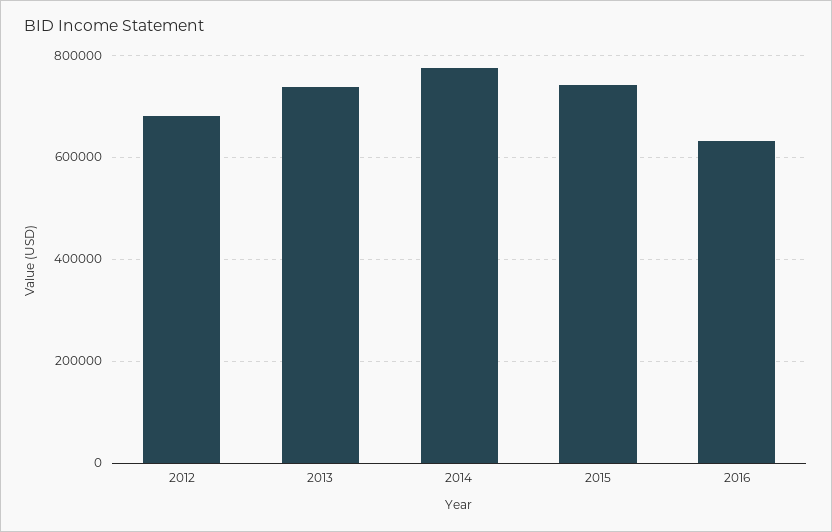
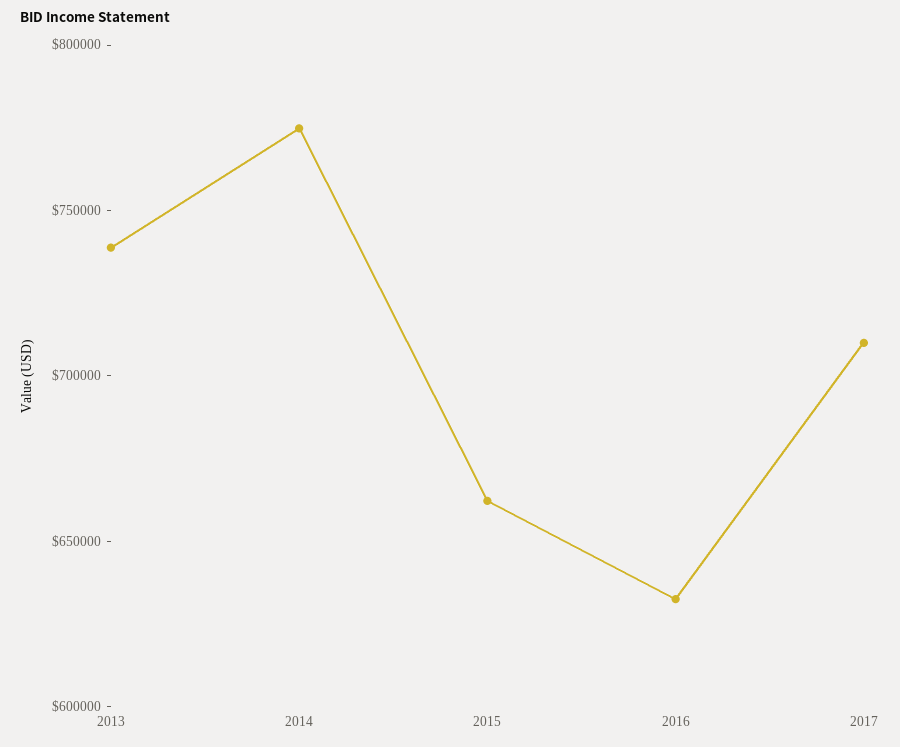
2012: 680000 -> none
2015: 740000 -> 660000
2017: none -> 710000

